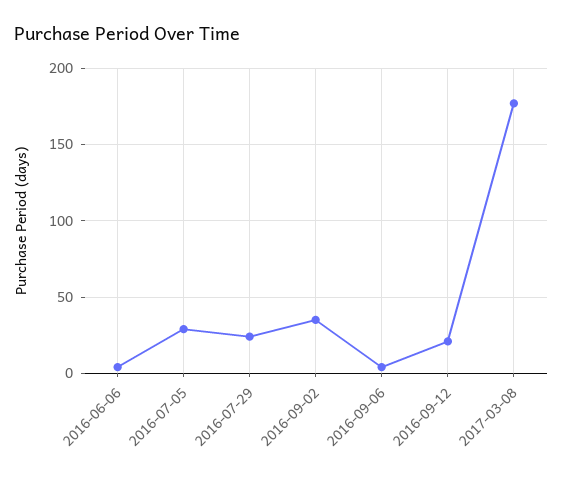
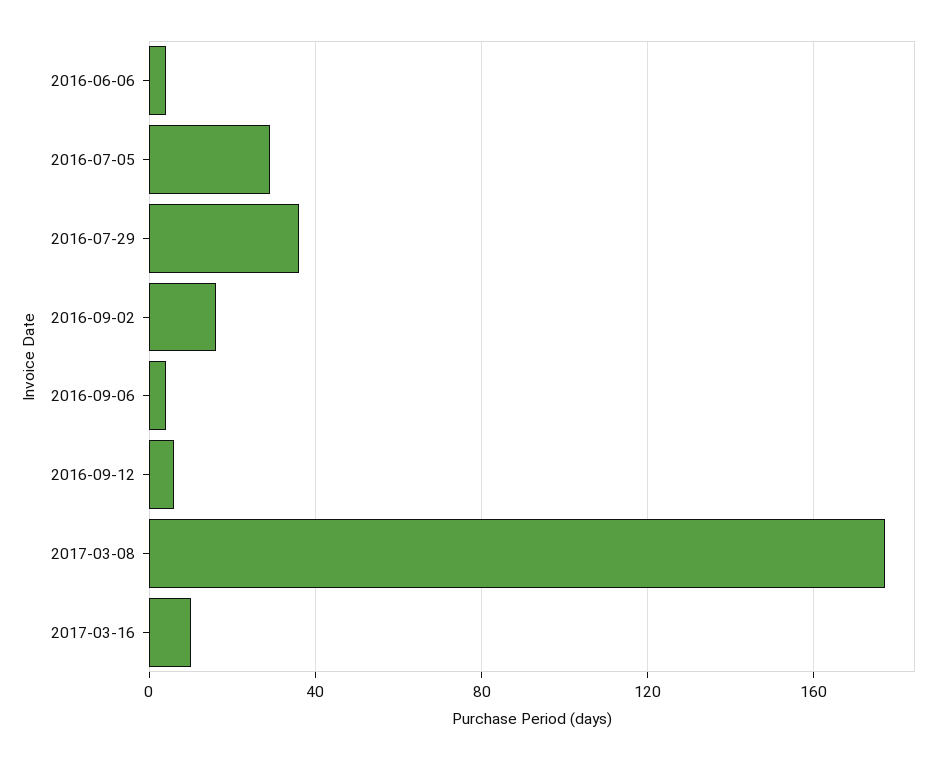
2016-07-29: 25 -> 35
2016-09-02: 35 -> 15
2016-09-12: 20 -> 5
2017-03-16: none -> 10

